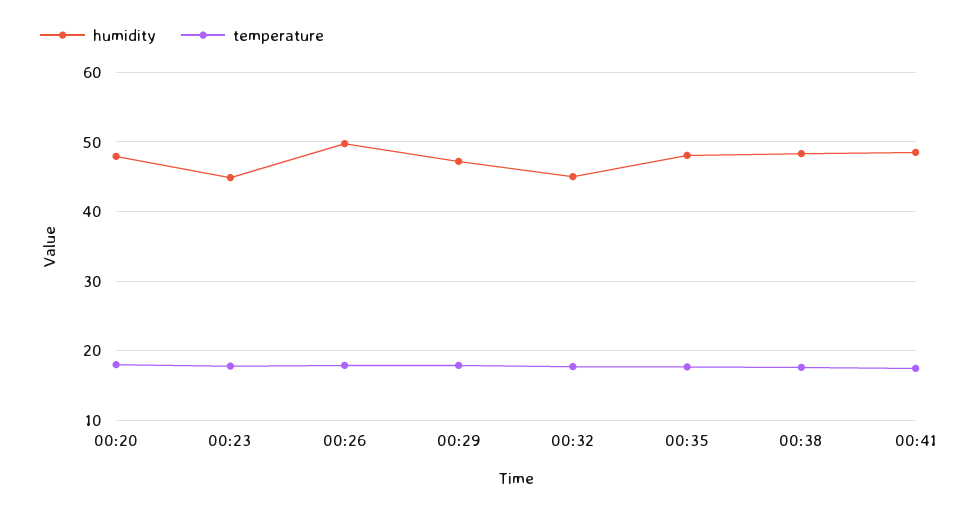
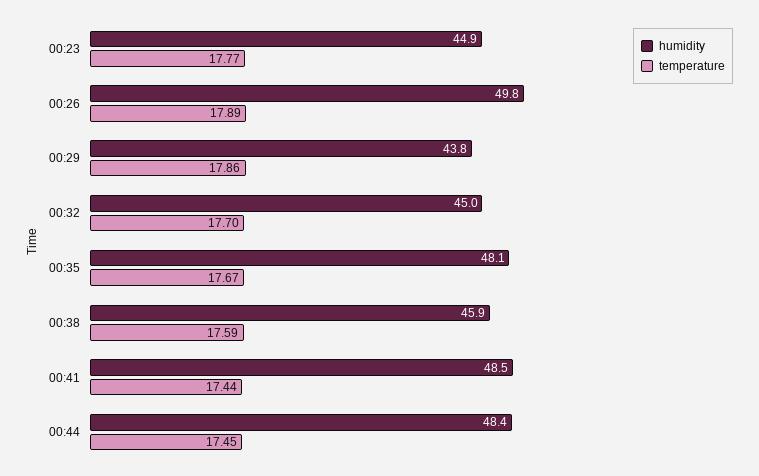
humidity, 00:20: 48 -> none
temperature, 00:20: 18 -> none
humidity, 00:29: 47 -> 43.8
humidity, 00:38: 48 -> 45.9
humidity, 00:44: none -> 48.4
temperature, 00:44: none -> 17.45

